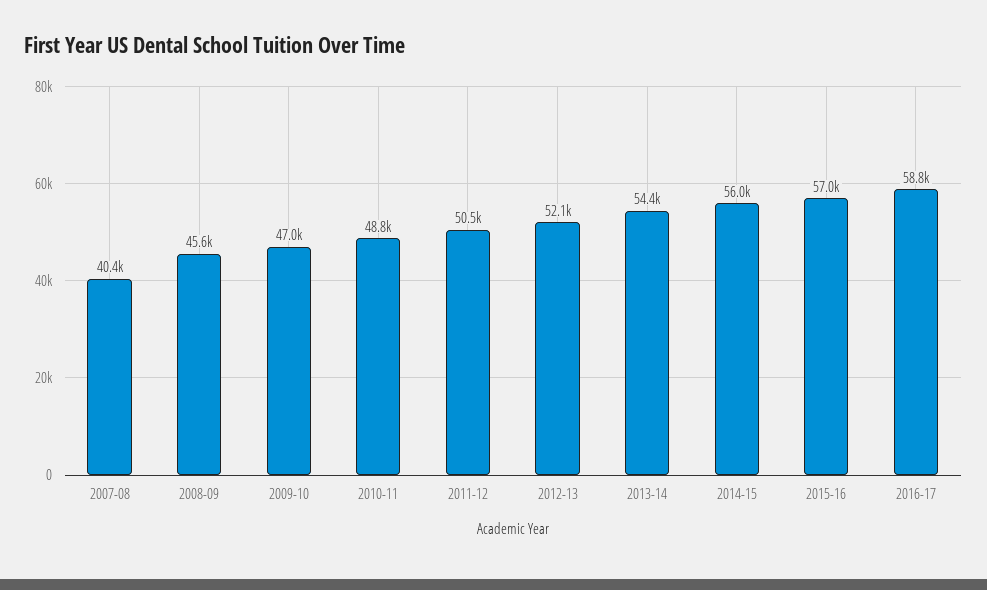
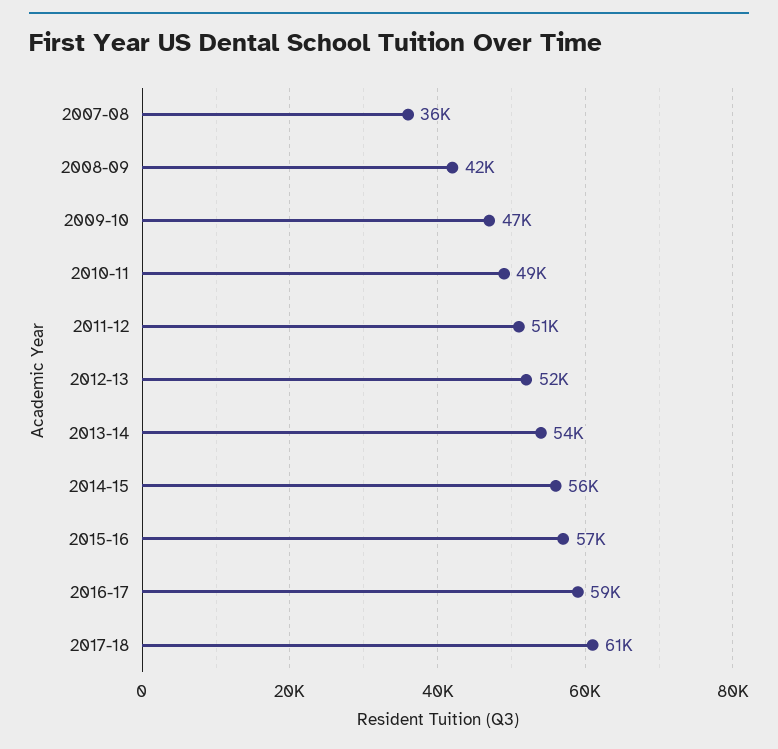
2007-08: 40400 -> 36000
2008-09: 45600 -> 42000
2017-18: none -> 61000

